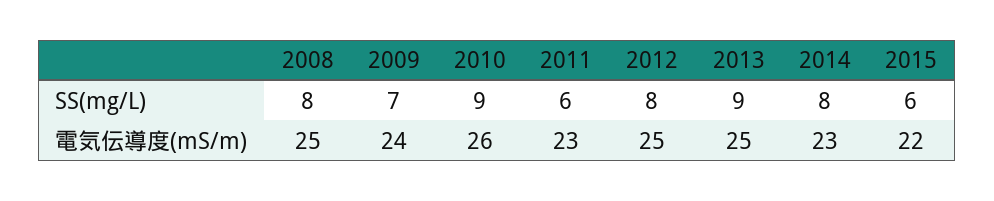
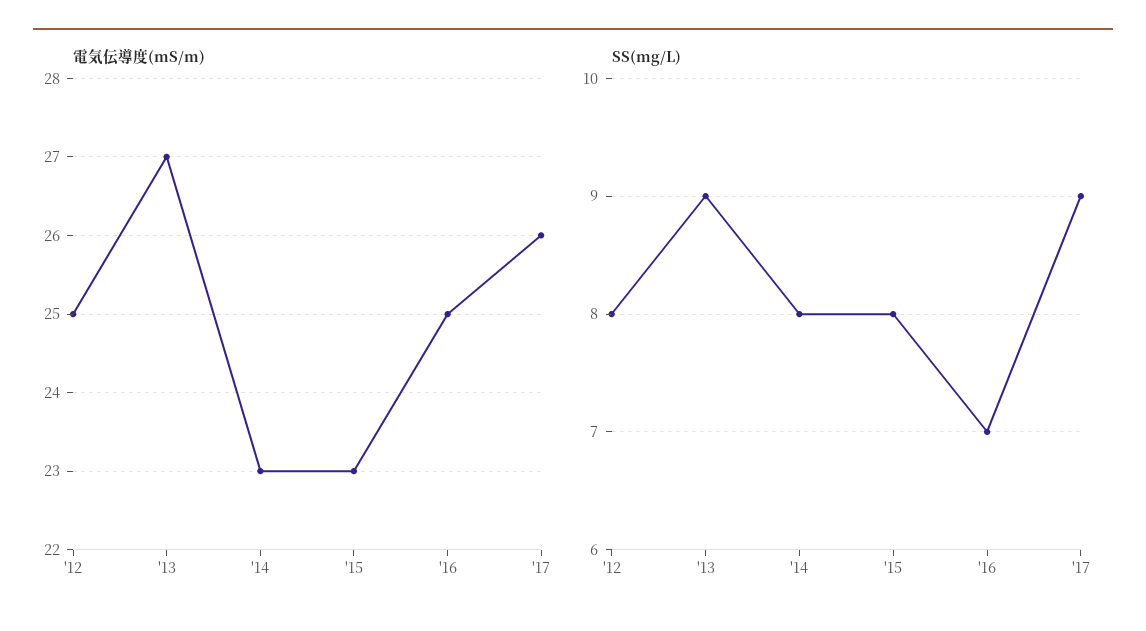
SS(mg/L), 2008: 8 -> none
SS(mg/L), 2009: 7 -> none
SS(mg/L), 2010: 9 -> none
SS(mg/L), 2011: 6 -> none
SS(mg/L), 2015: 6 -> 8
電気伝導度(mS/m), 2008: 25 -> none
電気伝導度(mS/m), 2009: 24 -> none
電気伝導度(mS/m), 2010: 26 -> none
電気伝導度(mS/m), 2011: 23 -> none
電気伝導度(mS/m), 2013: 25 -> 27
電気伝導度(mS/m), 2015: 22 -> 23
電気伝導度(mS/m), '16: none -> 25
電気伝導度(mS/m), '17: none -> 26
SS(mg/L), '16: none -> 7
SS(mg/L), '17: none -> 9

